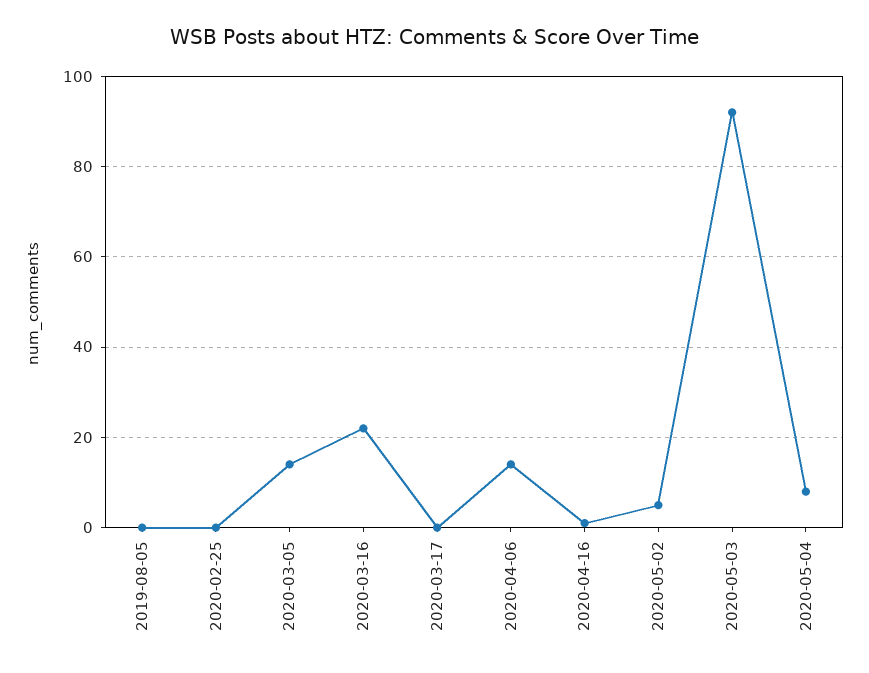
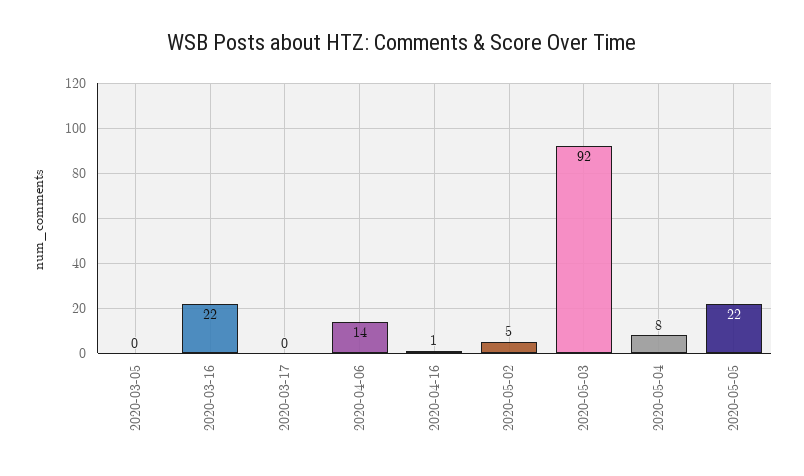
2019-08-05: 0 -> none
2020-02-25: 0 -> none
2020-03-05: 15 -> 0
2020-05-05: none -> 22

